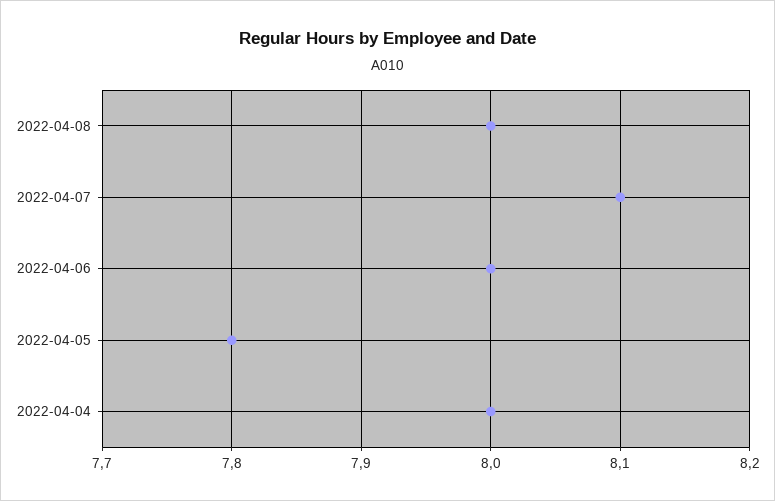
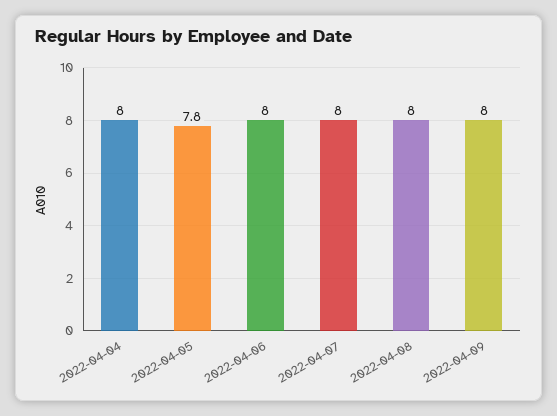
2022-04-07: 8.1 -> 8
2022-04-09: none -> 8

